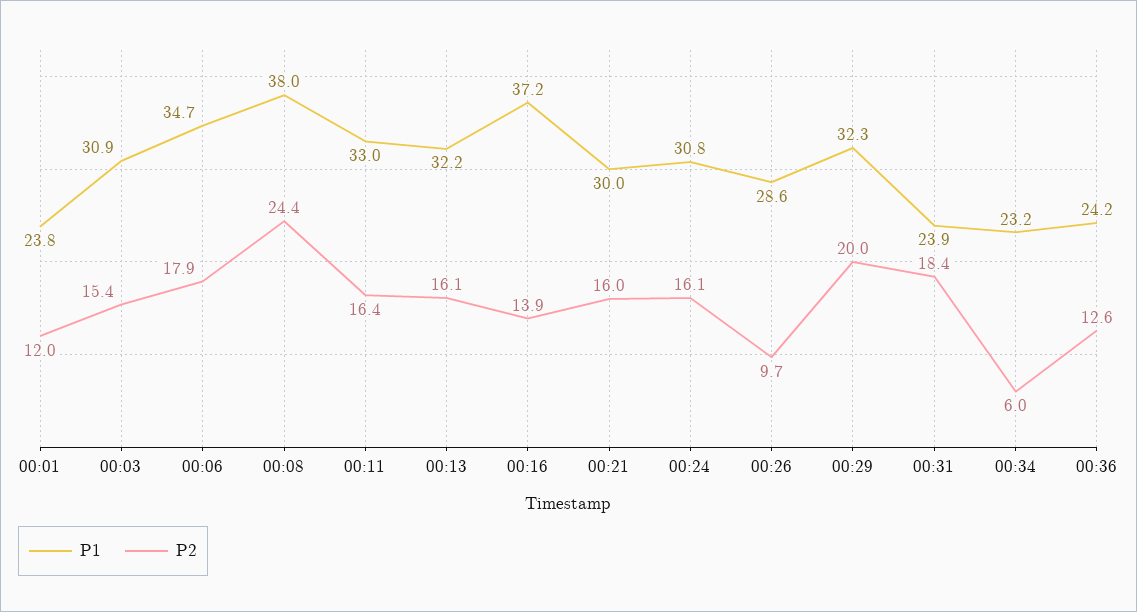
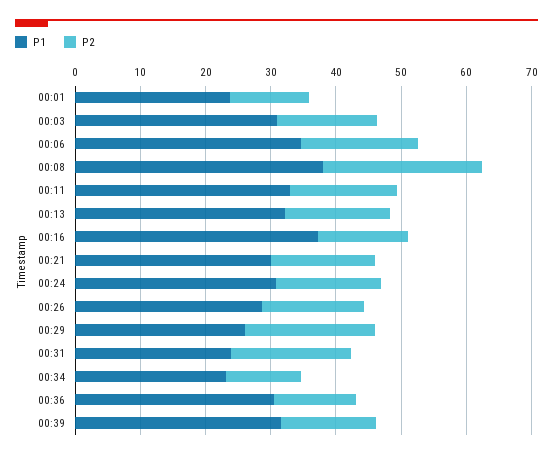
P2, 00:26: 9.7 -> 16
P1, 00:29: 32.3 -> 26
P2, 00:34: 6 -> 12
P1, 00:36: 24.2 -> 30
P1, 00:39: none -> 32
P2, 00:39: none -> 14

